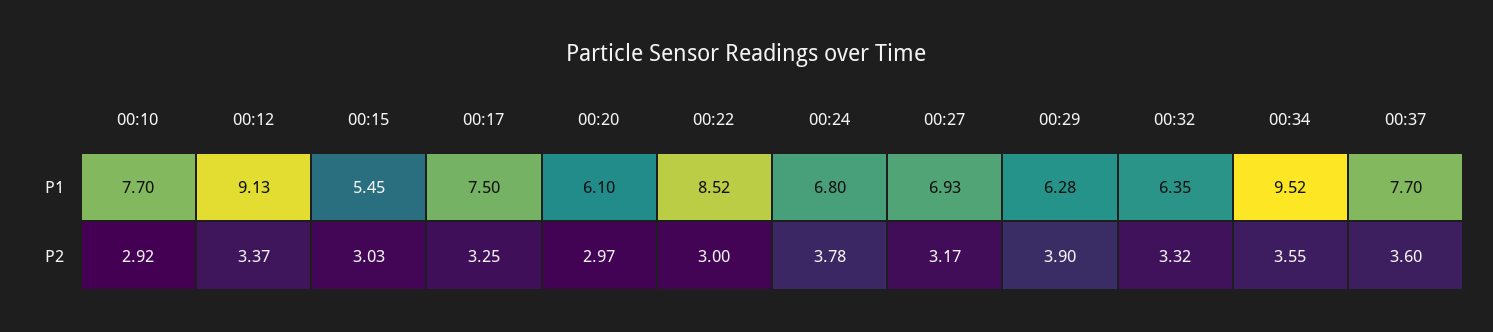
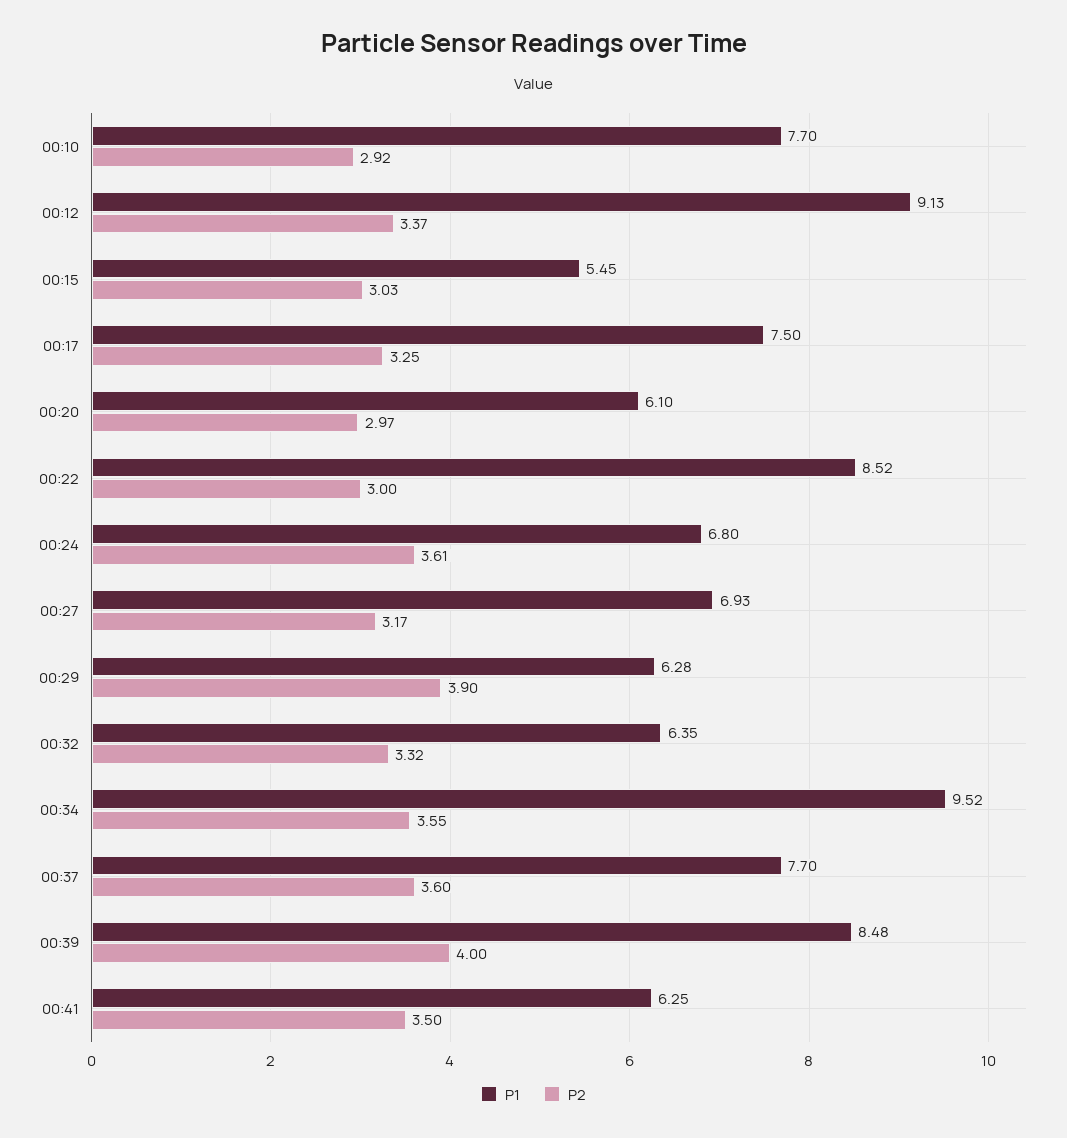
P2, 00:24: 3.78 -> 3.61
P1, 00:39: none -> 8.48
P2, 00:39: none -> 4
P1, 00:41: none -> 6.25
P2, 00:41: none -> 3.5

